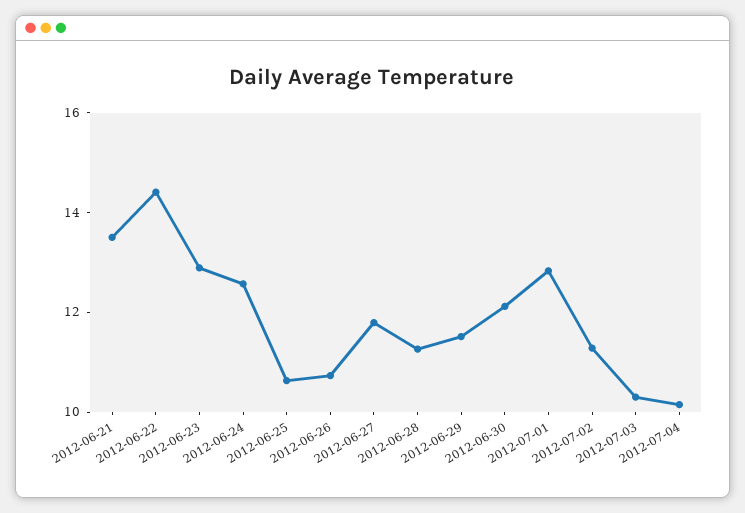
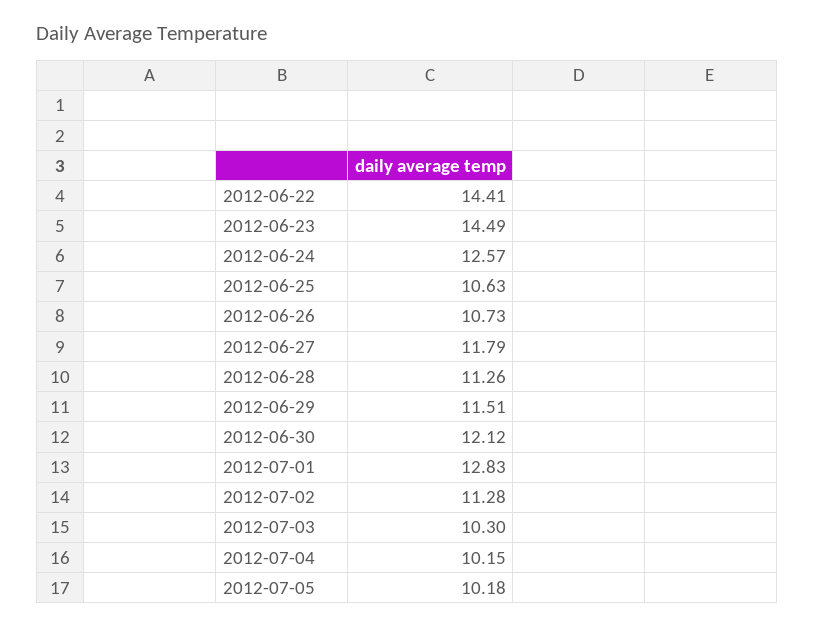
2012-06-21: 13.5 -> none
2012-06-23: 13 -> 14.49
2012-07-05: none -> 10.18

